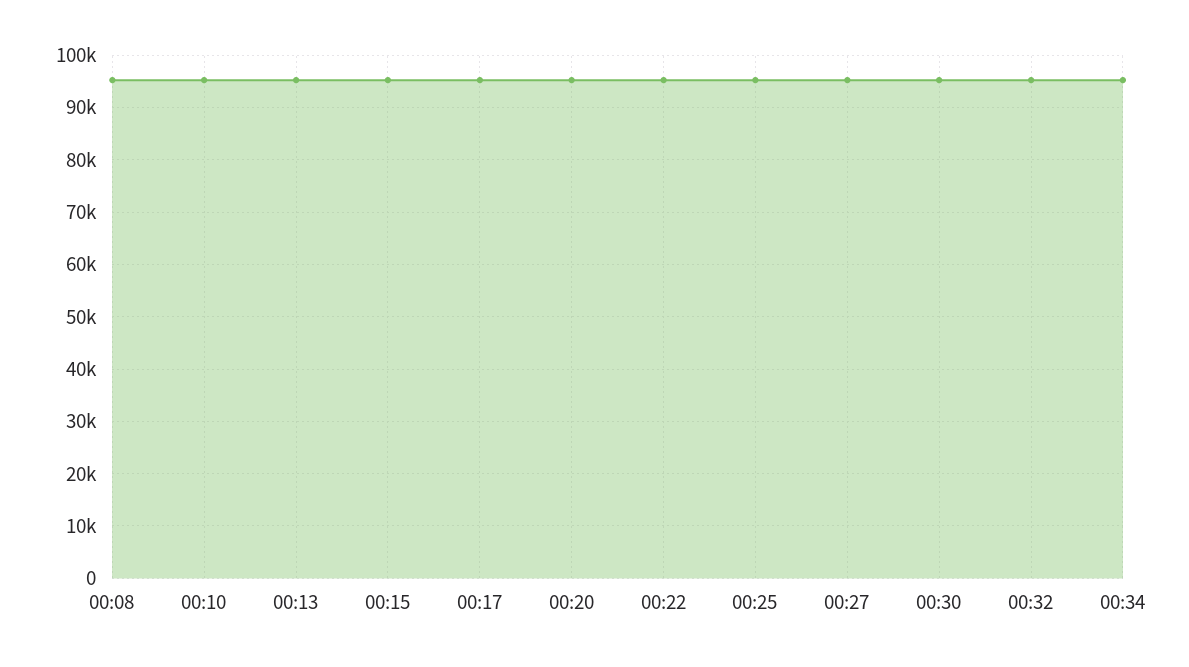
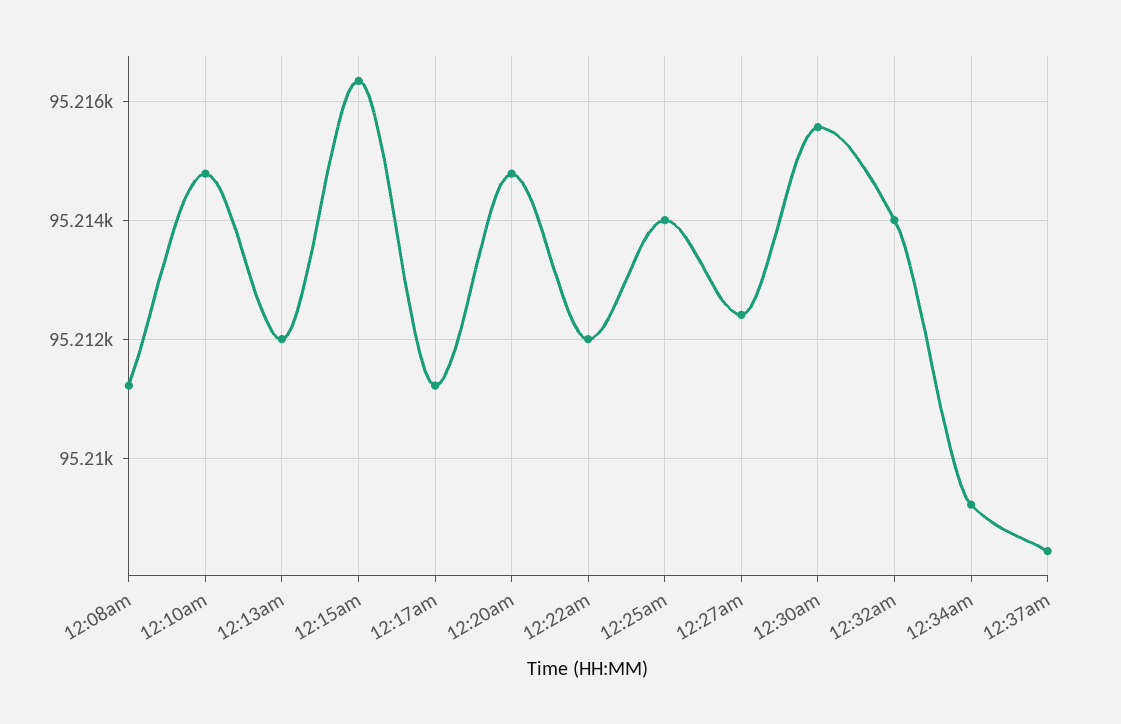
12:37am: none -> 95208.4

